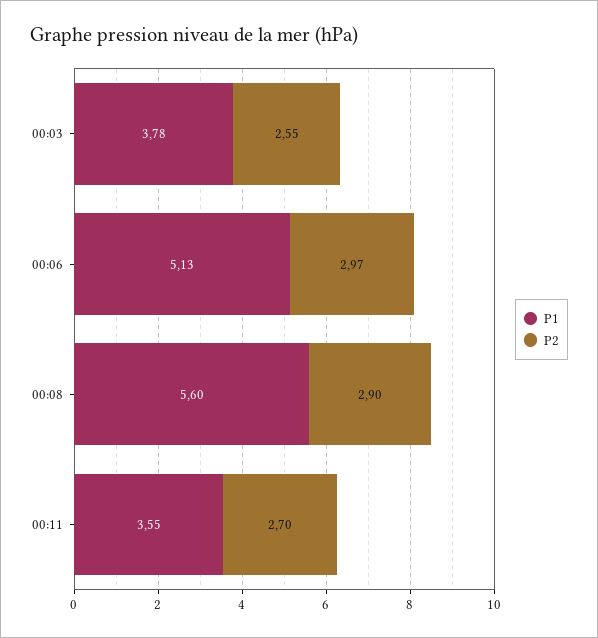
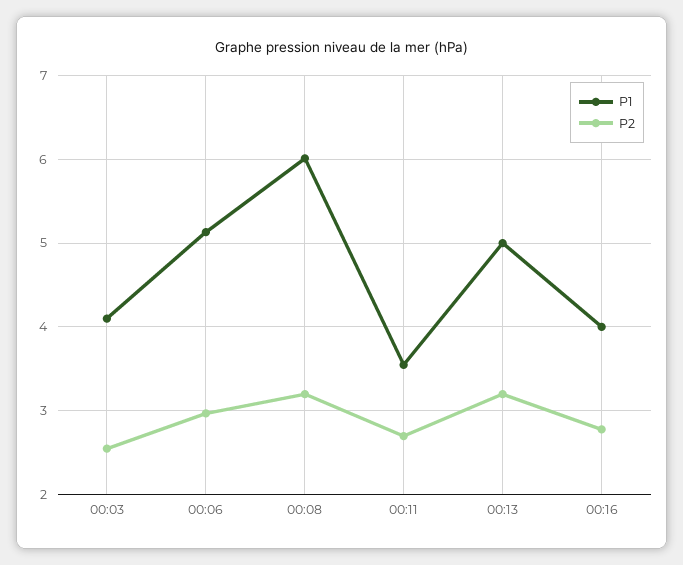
P1, 00:03: 3.78 -> 4.1
P1, 00:08: 5.6 -> 6
P2, 00:08: 2.9 -> 3.2
P1, 00:13: none -> 5
P2, 00:13: none -> 3.2
P1, 00:16: none -> 4
P2, 00:16: none -> 2.8

